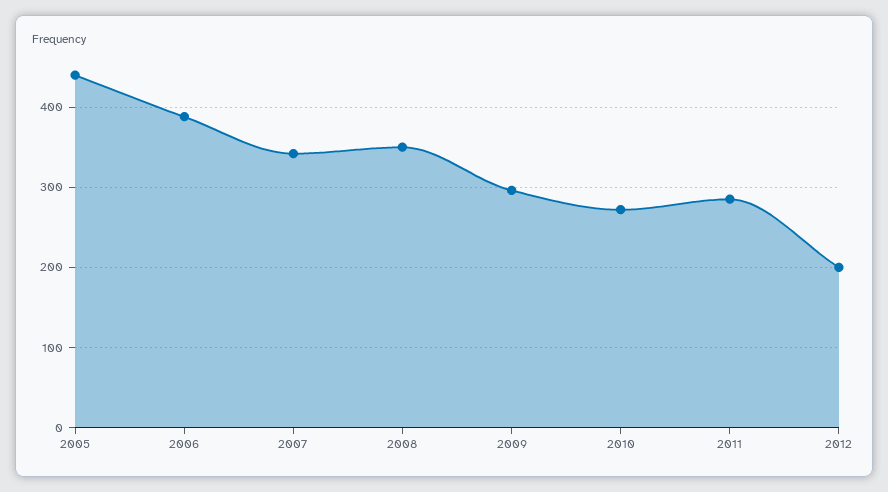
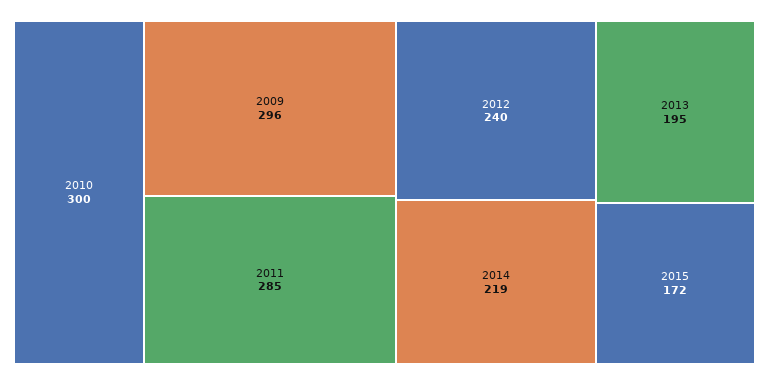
2005: 440 -> none
2006: 390 -> none
2007: 340 -> none
2008: 350 -> none
2010: 270 -> 300
2012: 200 -> 240
2014: none -> 219
2013: none -> 195
2015: none -> 172

